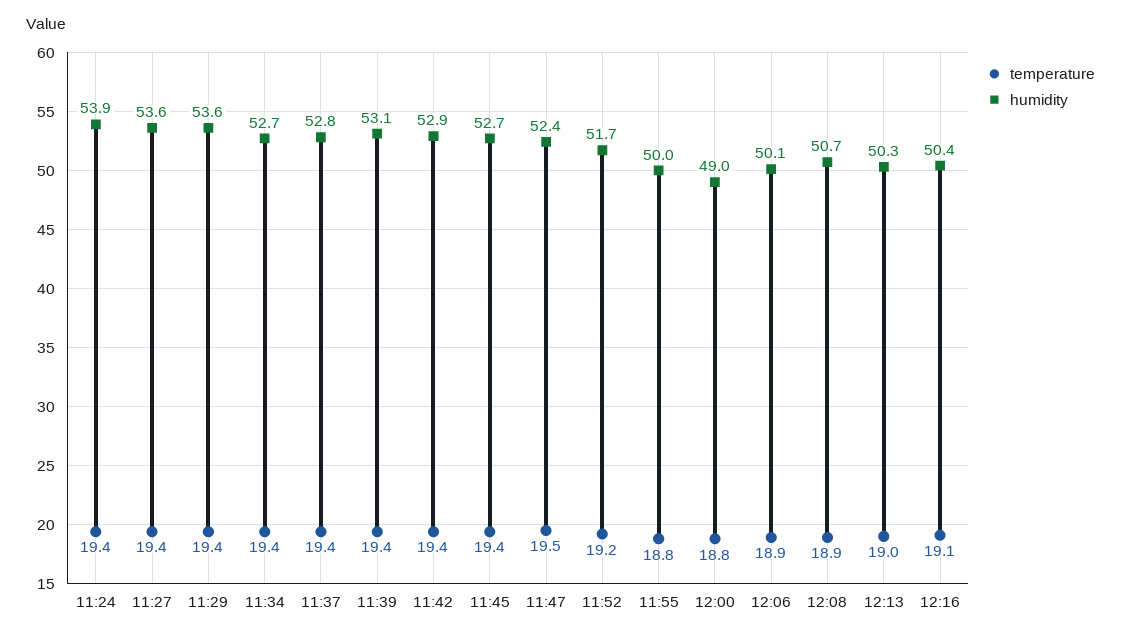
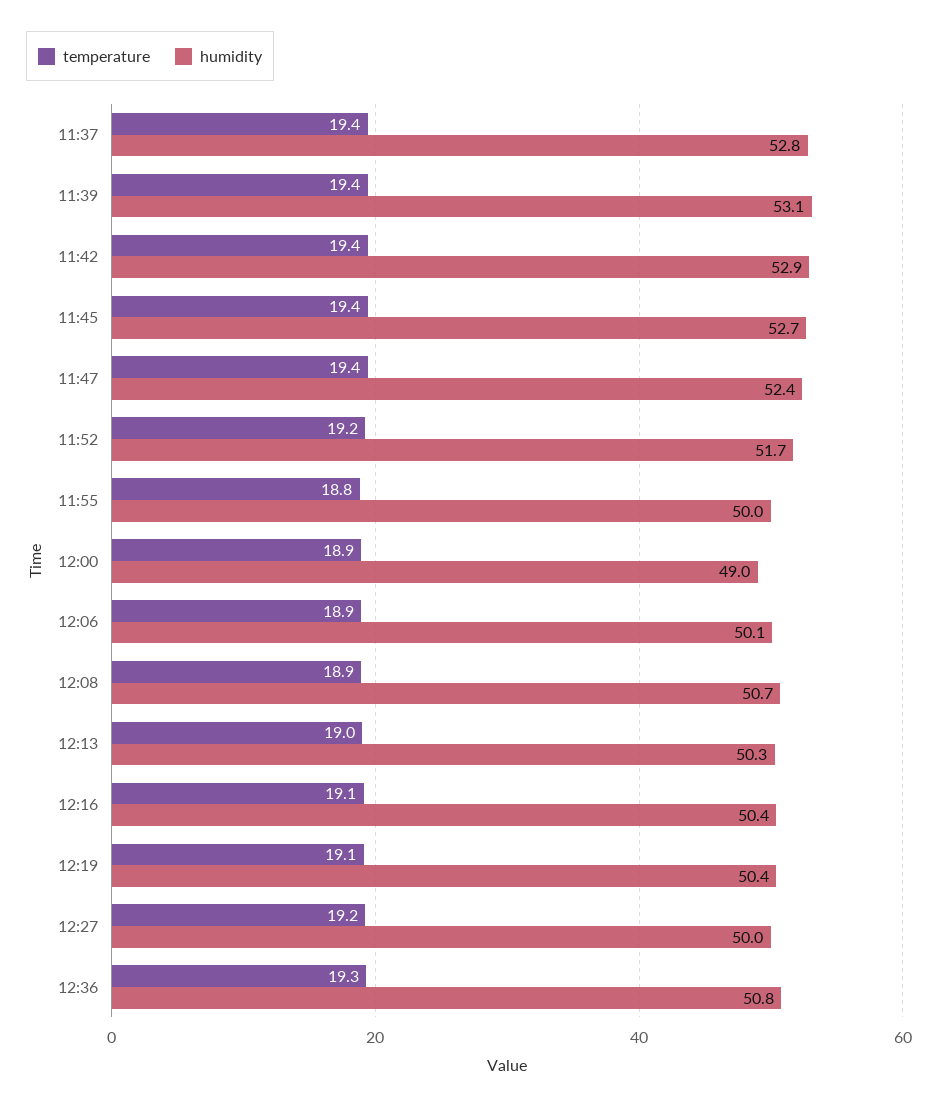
temperature, 11:24: 19.4 -> none
humidity, 11:24: 53.9 -> none
temperature, 11:27: 19.4 -> none
humidity, 11:27: 53.6 -> none
temperature, 11:29: 19.4 -> none
humidity, 11:29: 53.6 -> none
temperature, 11:34: 19.4 -> none
humidity, 11:34: 52.7 -> none
temperature, 11:47: 19.5 -> 19.4
temperature, 12:00: 18.8 -> 18.9
temperature, 12:19: none -> 19.1
humidity, 12:19: none -> 50.4
temperature, 12:27: none -> 19.2
humidity, 12:27: none -> 50
temperature, 12:36: none -> 19.3
humidity, 12:36: none -> 50.8

